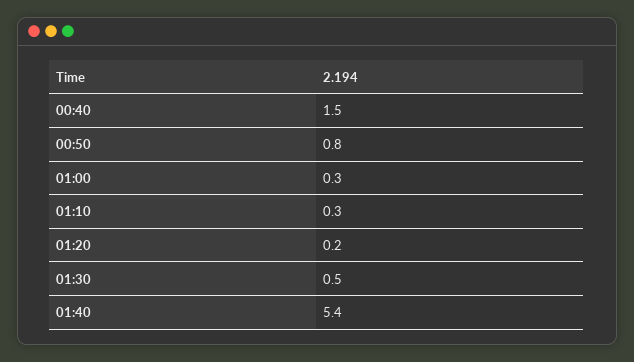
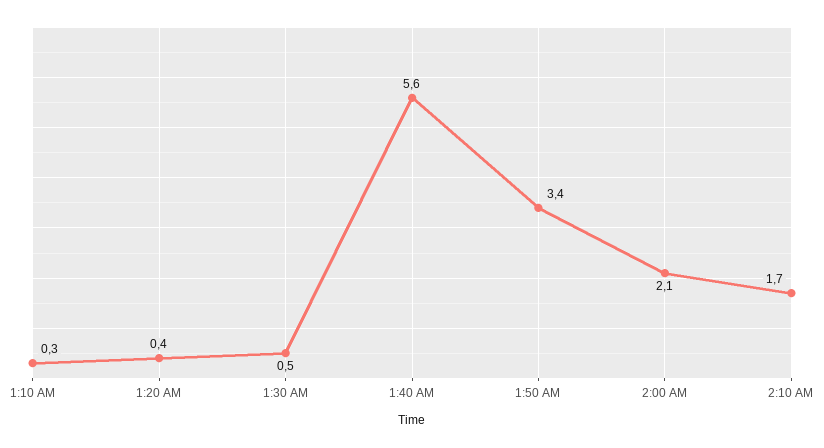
00:40: 1.5 -> none
00:50: 0.8 -> none
01:00: 0.3 -> none
01:20: 0.2 -> 0.4
01:40: 5.4 -> 5.6
1:50 AM: none -> 3.4
2:00 AM: none -> 2.1
2:10 AM: none -> 1.7

